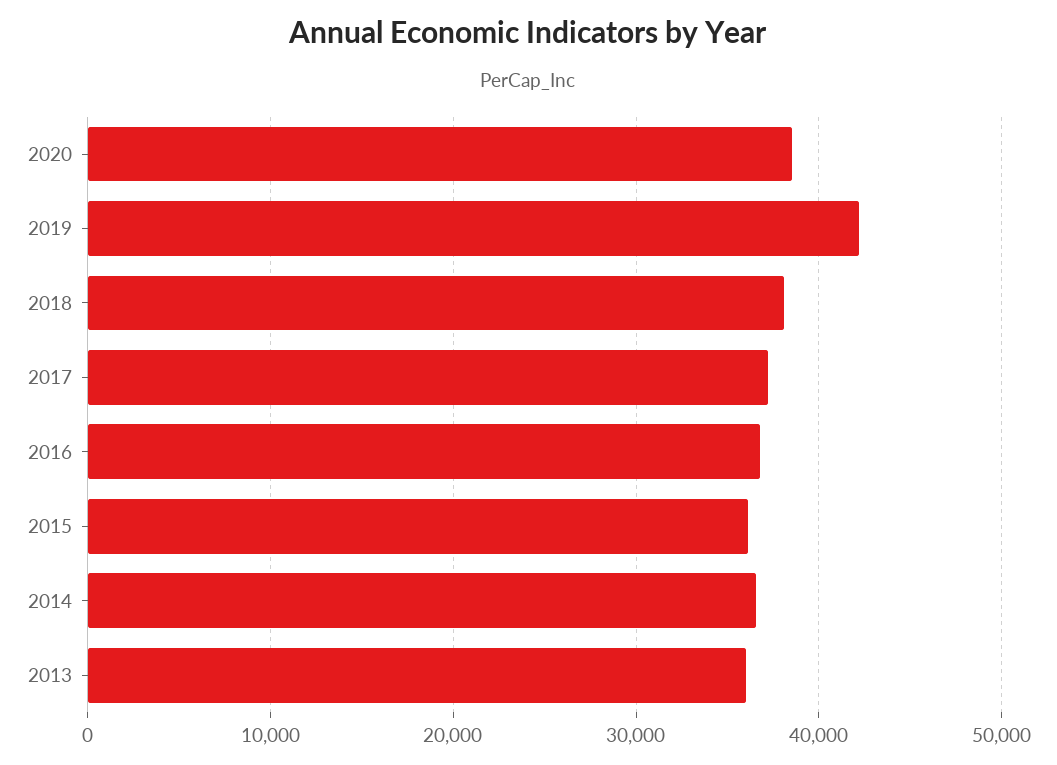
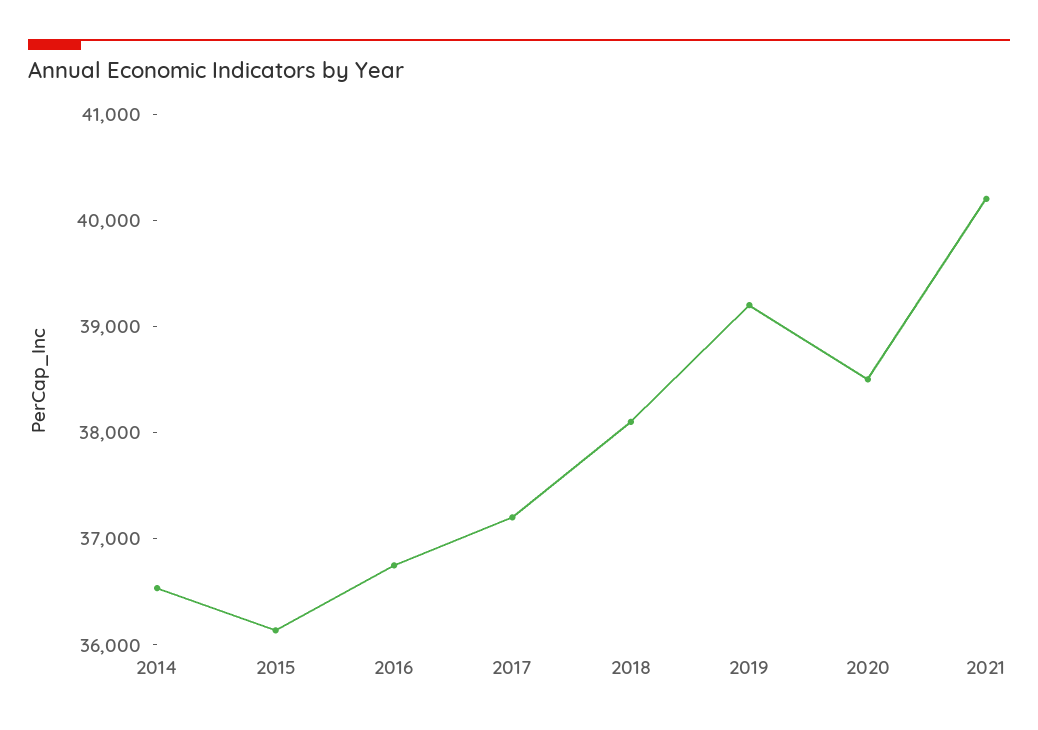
2019: 42000 -> 39200
2013: 36000 -> none
2021: none -> 40200

